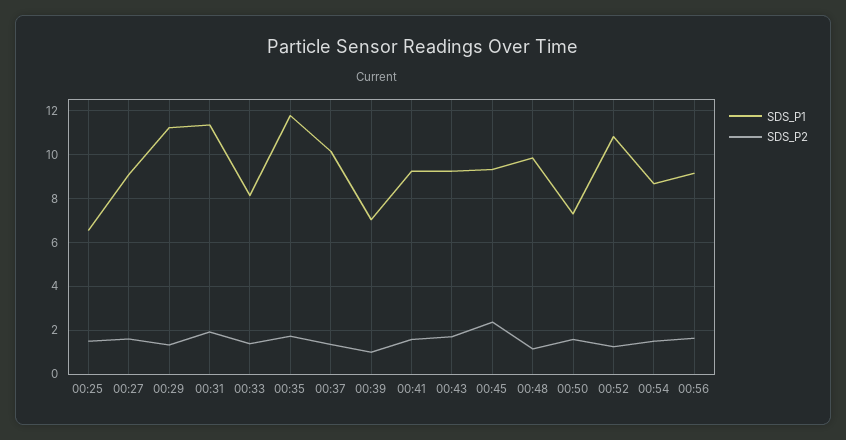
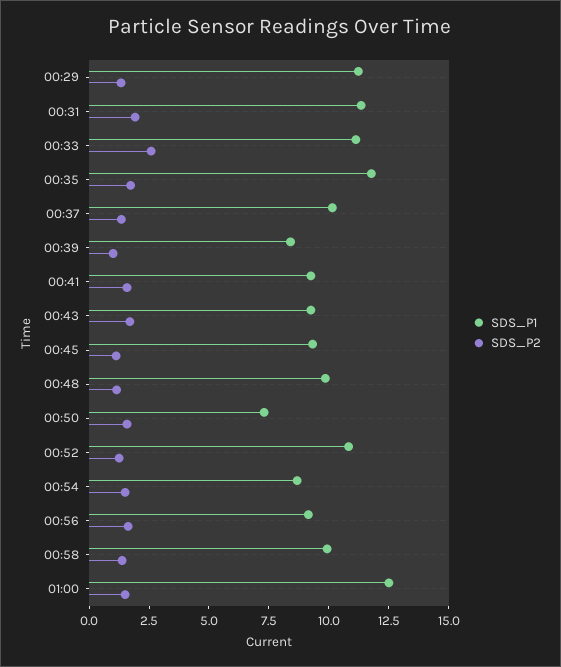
SDS_P1, 00:25: 6.5 -> none
SDS_P2, 00:25: 1.5 -> none
SDS_P1, 00:27: 9 -> none
SDS_P2, 00:27: 1.5 -> none
SDS_P1, 00:33: 8 -> 11
SDS_P2, 00:33: 1.5 -> 2.5
SDS_P1, 00:39: 7 -> 8.5
SDS_P2, 00:45: 2.5 -> 1
SDS_P1, 00:58: none -> 10
SDS_P2, 00:58: none -> 1.5
SDS_P1, 01:00: none -> 12.5
SDS_P2, 01:00: none -> 1.5

